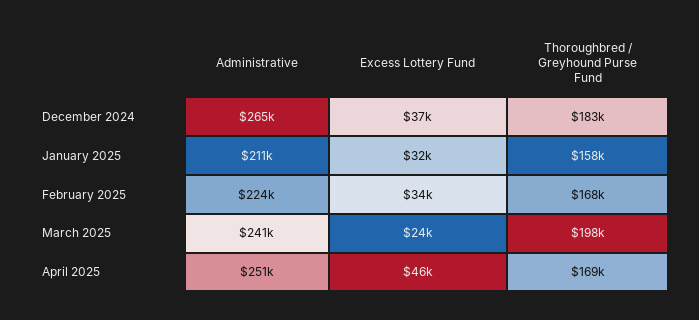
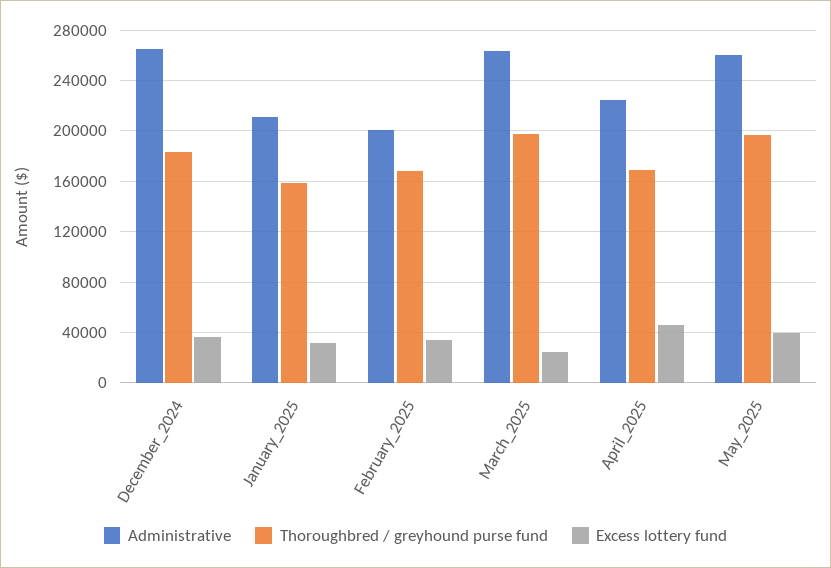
Administrative, February 2025: 224000 -> 200000
Administrative, March 2025: 241000 -> 265000
Administrative, April 2025: 251000 -> 225000
Administrative, May_2025: none -> 260000
Thoroughbred / Greyhound Purse Fund, May_2025: none -> 195000
Excess Lottery Fund, May_2025: none -> 40000

